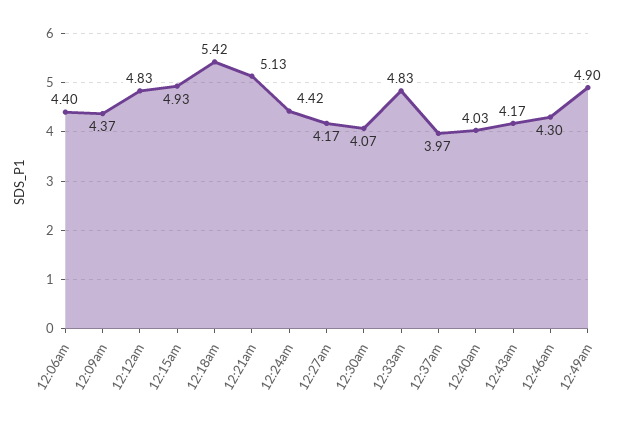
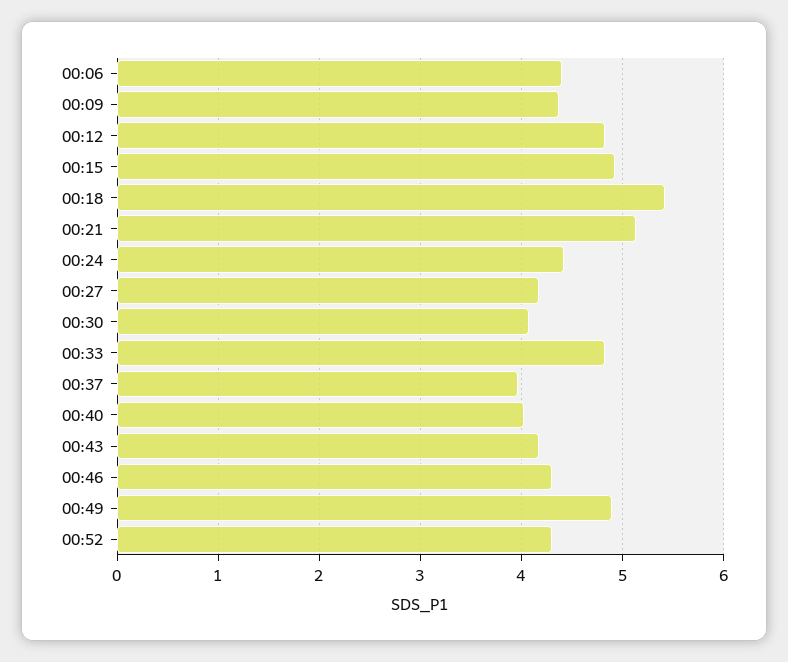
00:52: none -> 4.3

